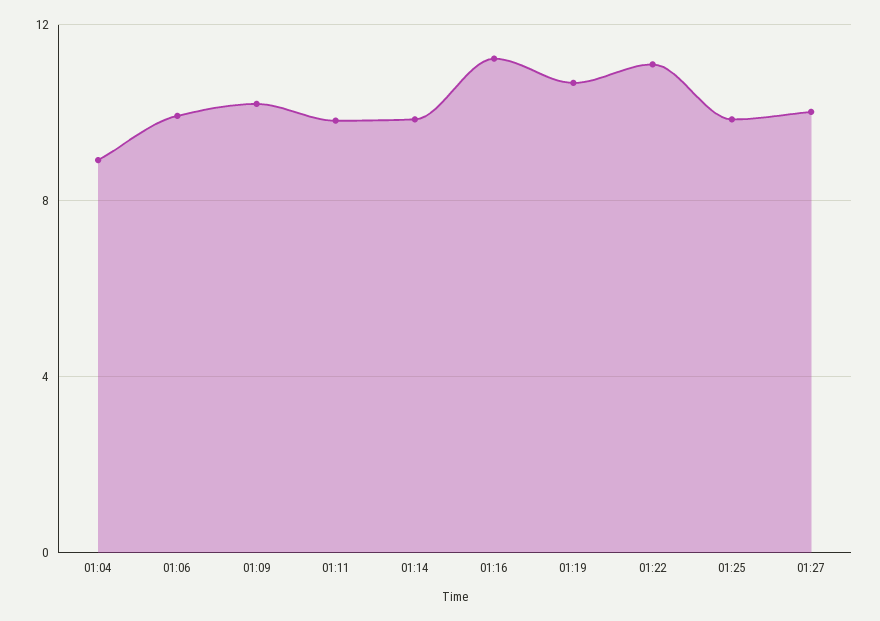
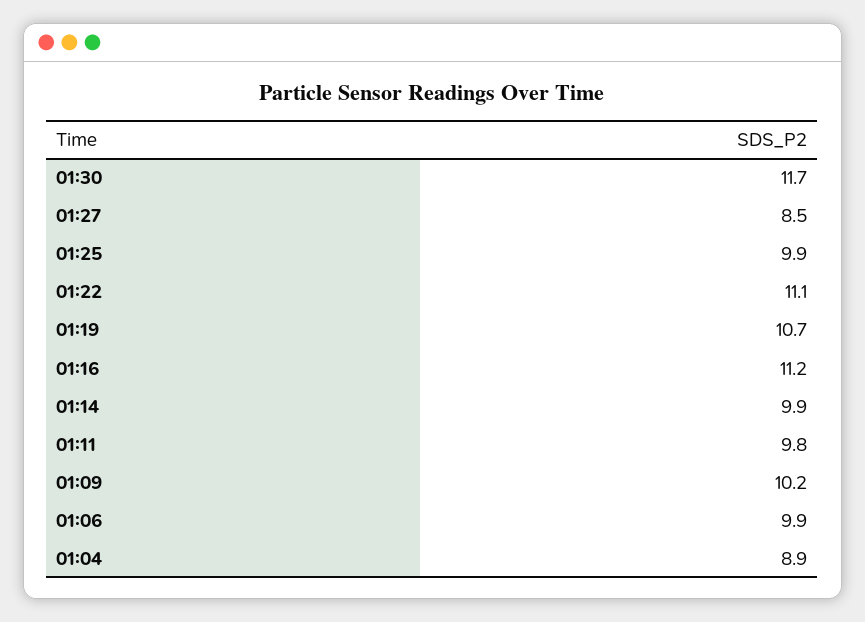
01:27: 10 -> 8.5
01:30: none -> 11.7

